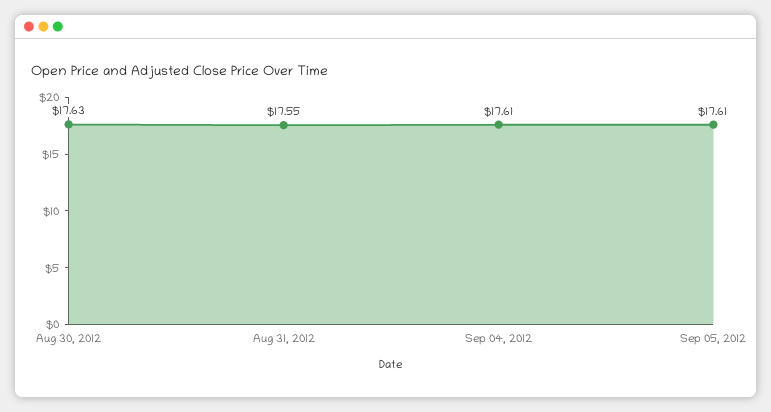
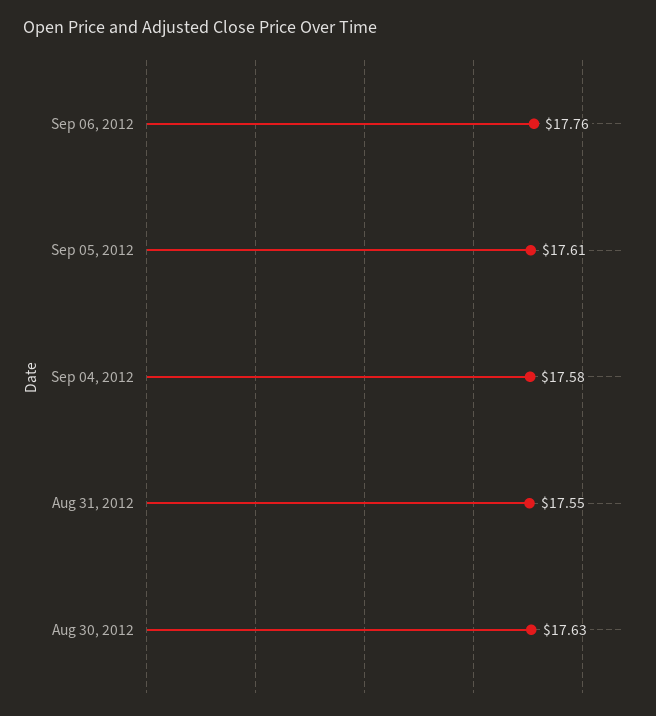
Sep 04, 2012: 17.61 -> 17.58
Sep 06, 2012: none -> 17.76

